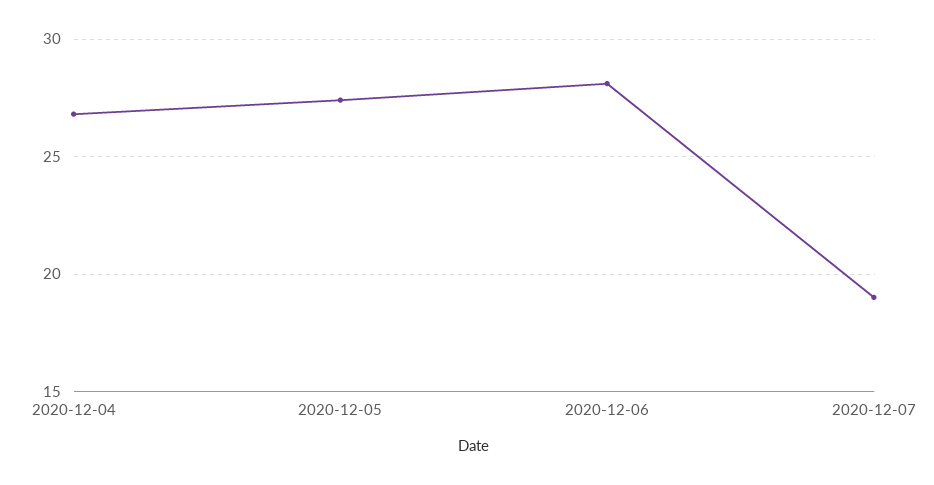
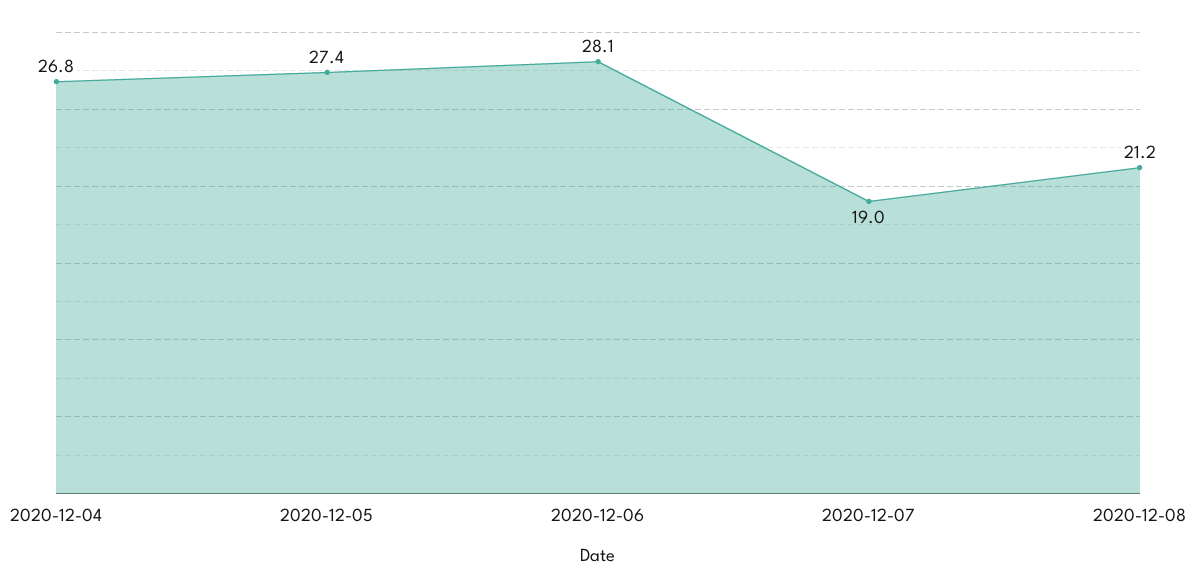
2020-12-08: none -> 21.2

